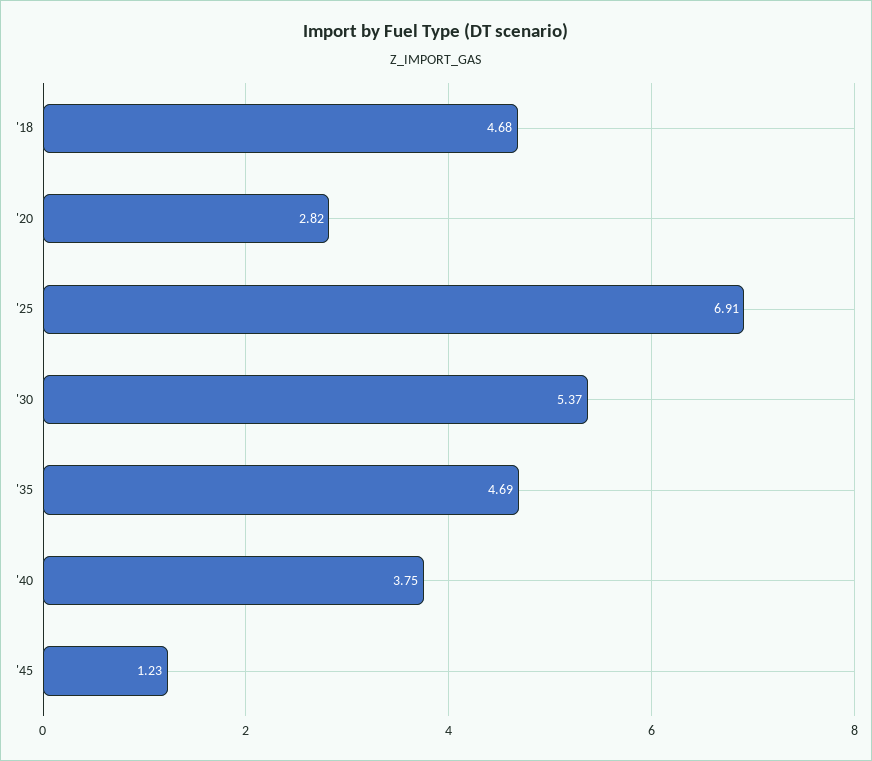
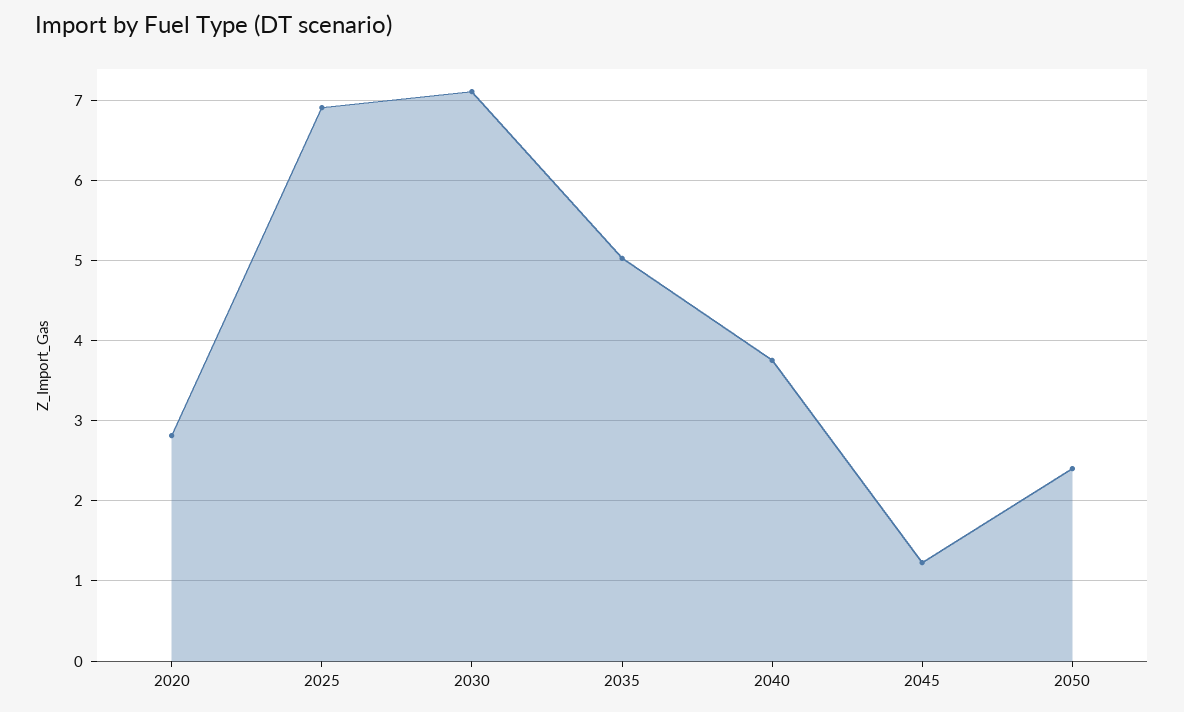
'18: 4.68 -> none
'30: 5.37 -> 7.1
'35: 4.69 -> 5
2050: none -> 2.4

